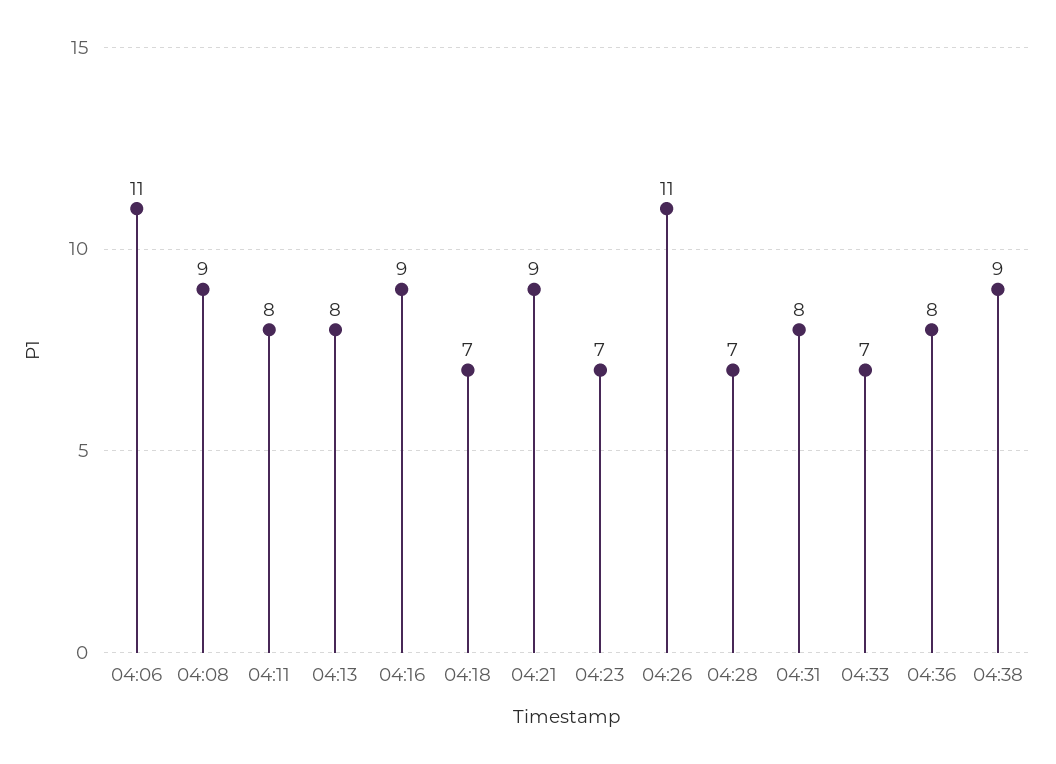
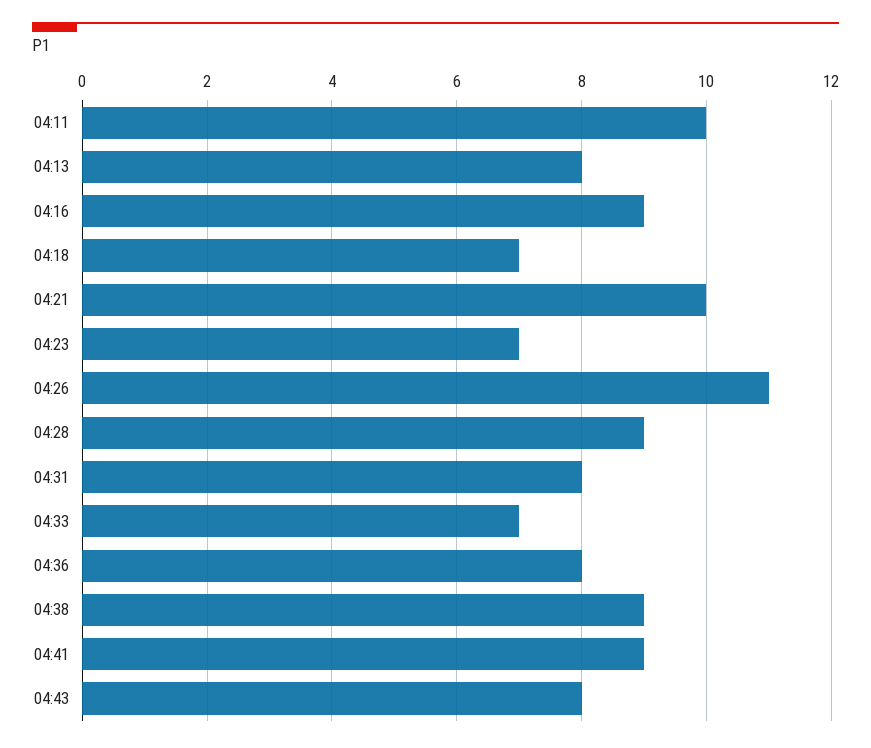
04:06: 11 -> none
04:08: 9 -> none
04:11: 8 -> 10
04:21: 9 -> 10
04:28: 7 -> 9
04:41: none -> 9
04:43: none -> 8

